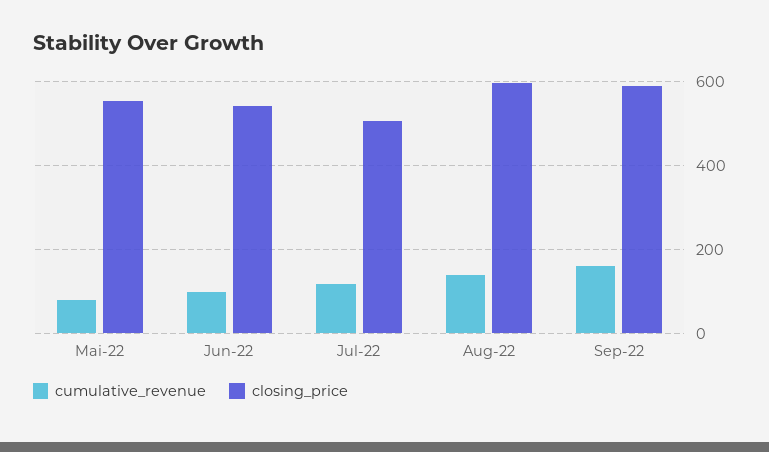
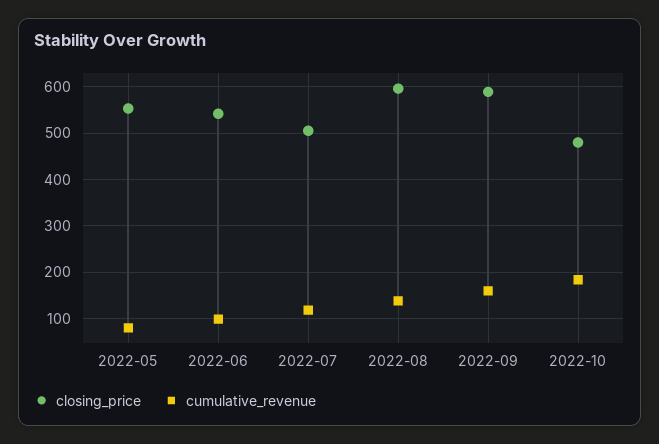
closing_price, 2022-10: none -> 480
cumulative_revenue, 2022-10: none -> 180

